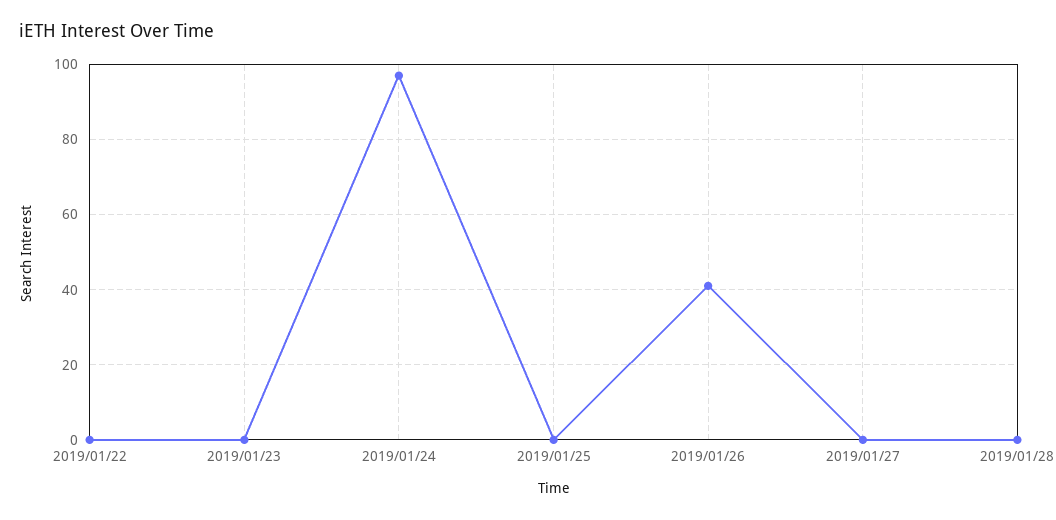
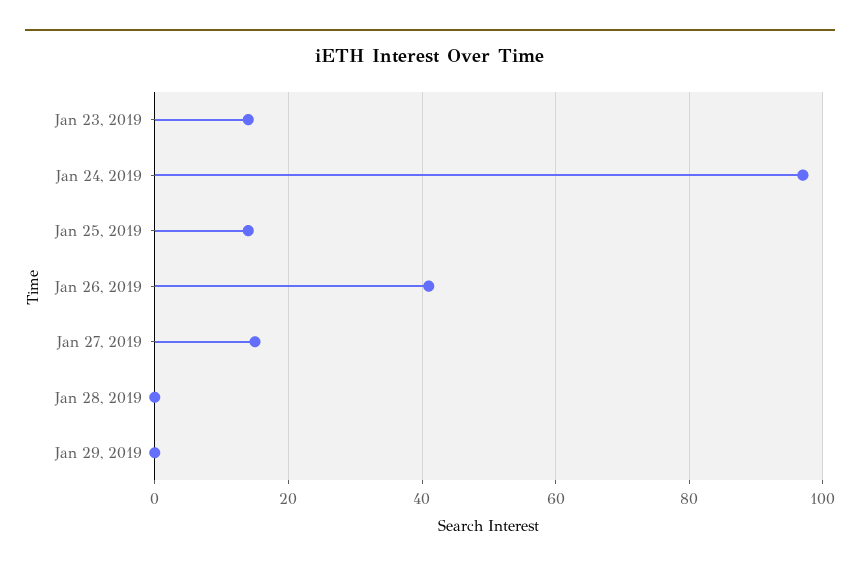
2019/01/22: 0 -> none
2019/01/23: 0 -> 15
2019/01/25: 0 -> 15
2019/01/27: 0 -> 15
Jan 29, 2019: none -> 0

